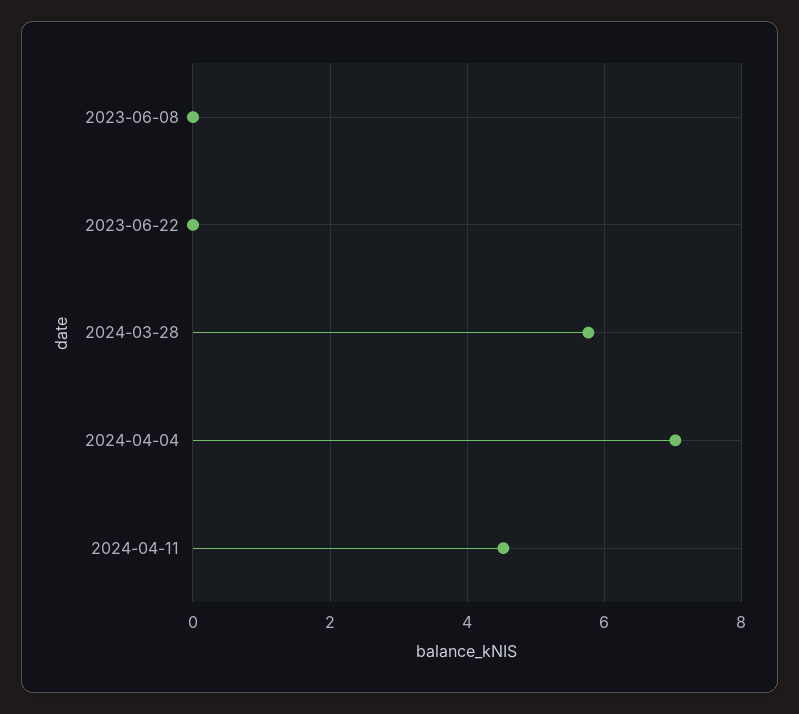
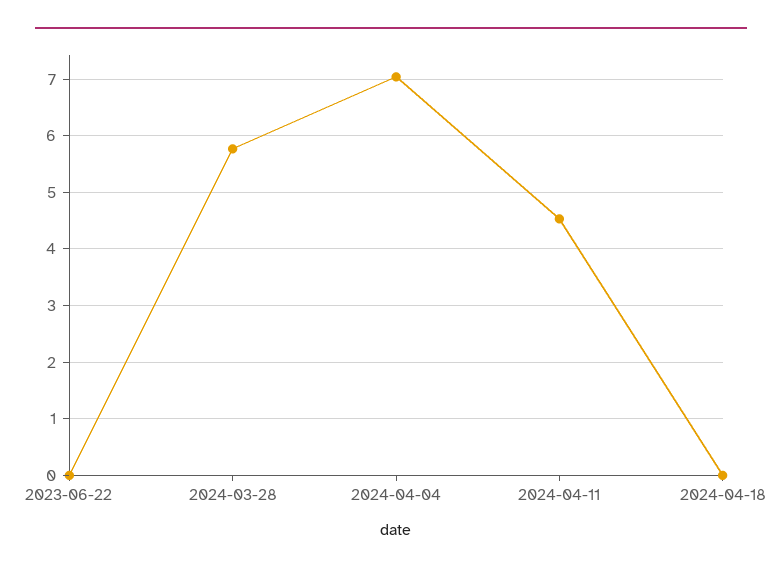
2023-06-08: 0 -> none
2024-04-18: none -> 0

